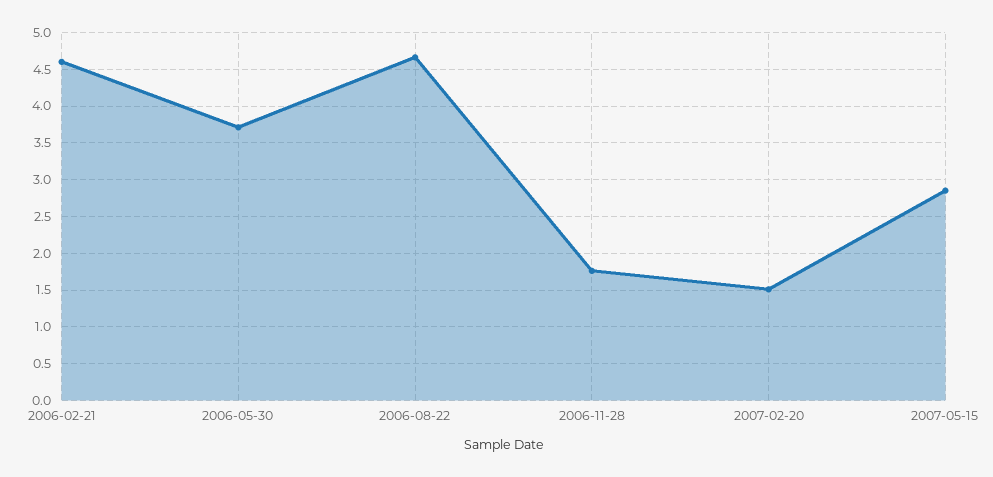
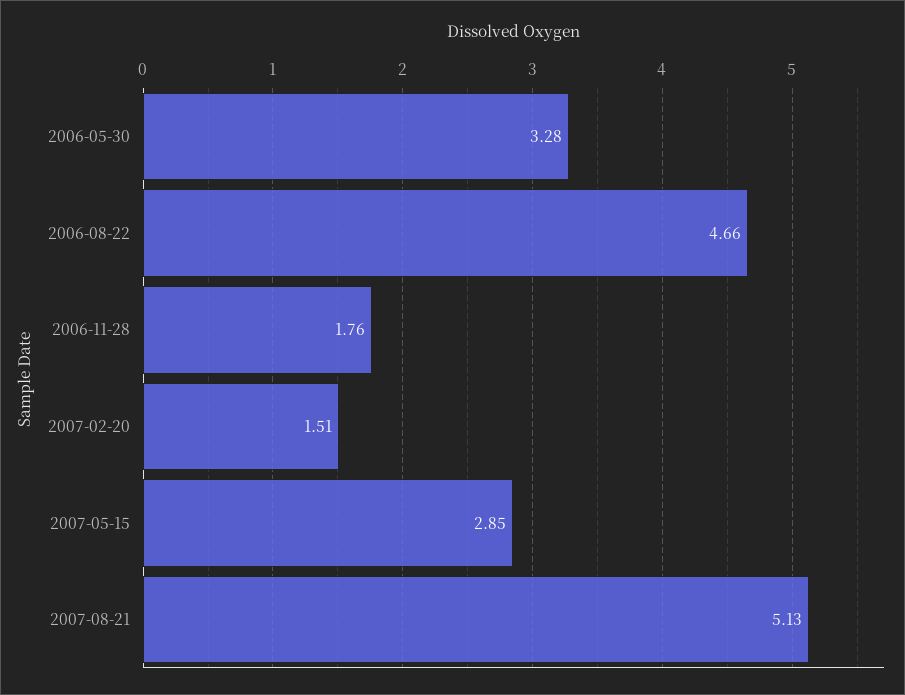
2006-02-21: 4.6 -> none
2006-05-30: 3.7 -> 3.28
2007-08-21: none -> 5.13

